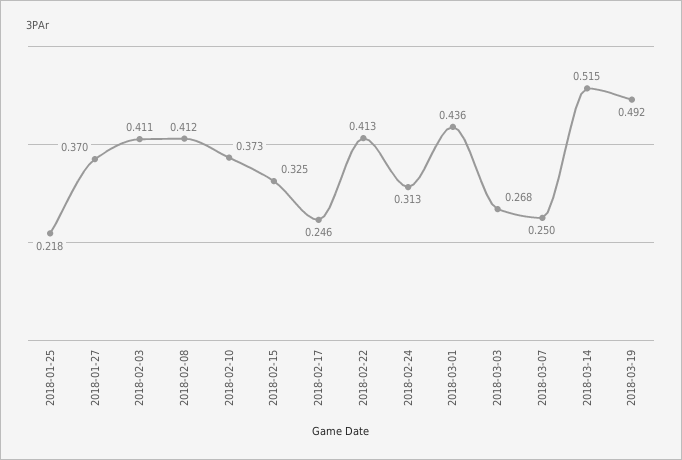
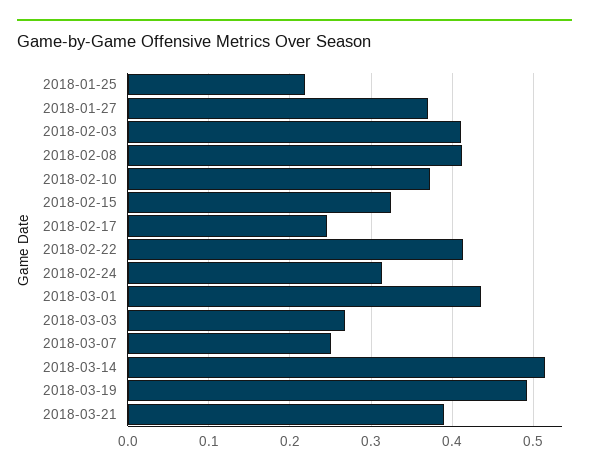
2018-03-21: none -> 0.39

